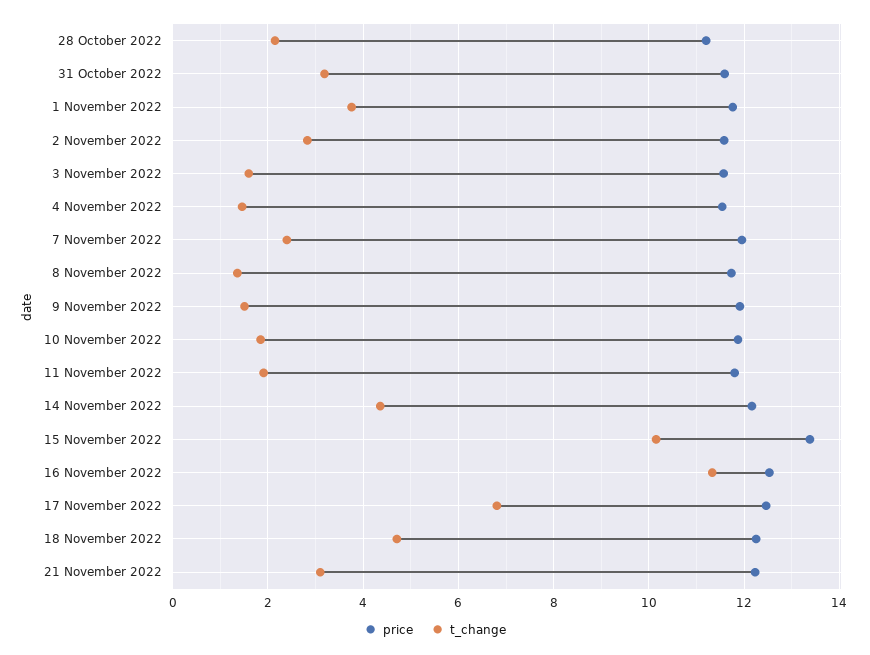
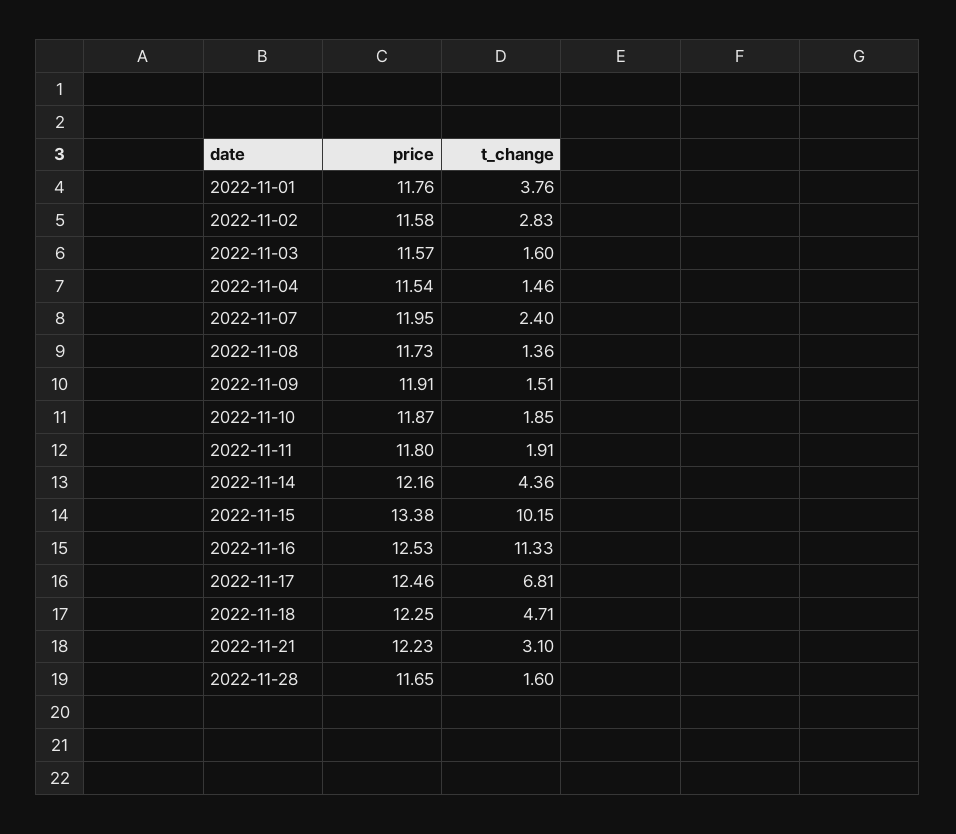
price, 28 October 2022: 11.2 -> none
t_change, 28 October 2022: 2.2 -> none
price, 31 October 2022: 11.6 -> none
t_change, 31 October 2022: 3.2 -> none
price, 2022-11-28: none -> 11.65
t_change, 2022-11-28: none -> 1.6

